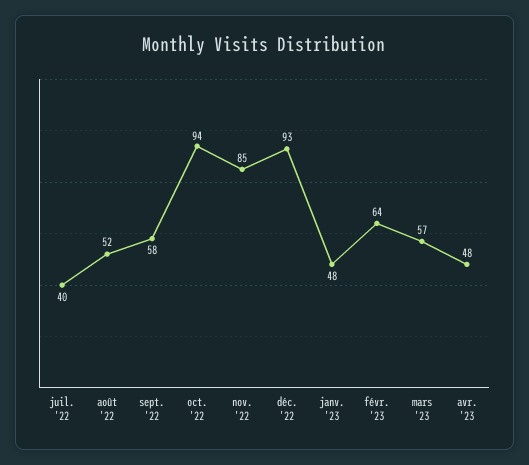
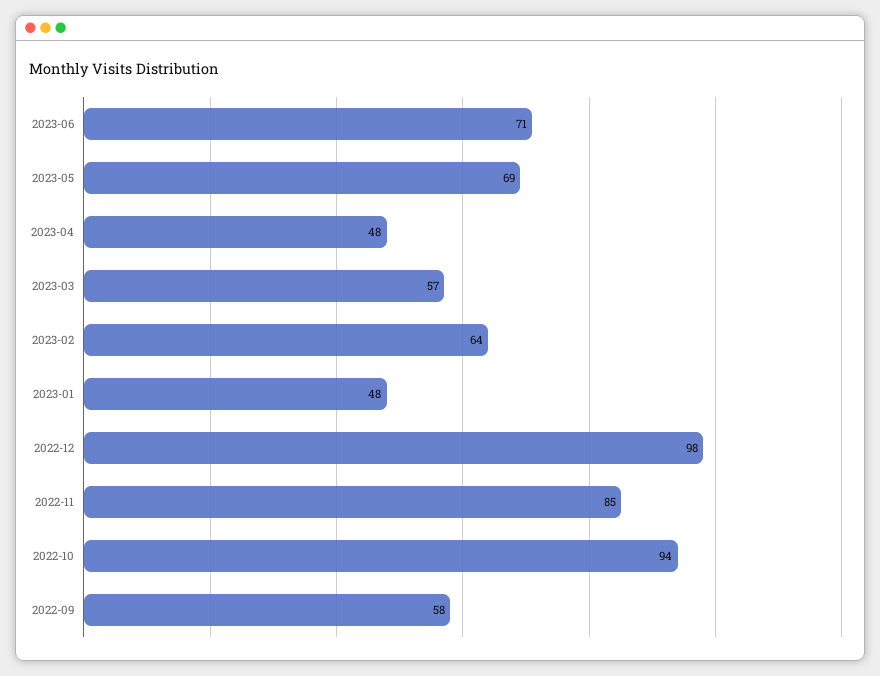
juil. '22: 40 -> none
août '22: 52 -> none
déc. '22: 93 -> 98
2023-06: none -> 71
2023-05: none -> 69

